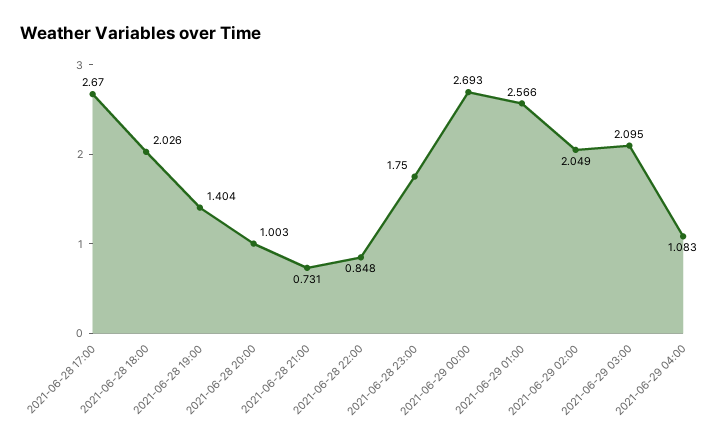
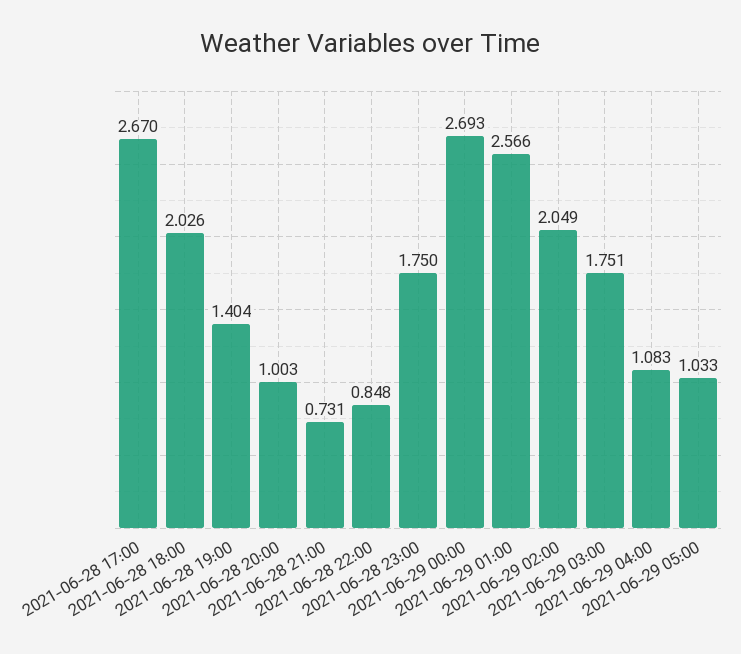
2021-06-29 03:00: 2.095 -> 1.751
2021-06-29 05:00: none -> 1.033

